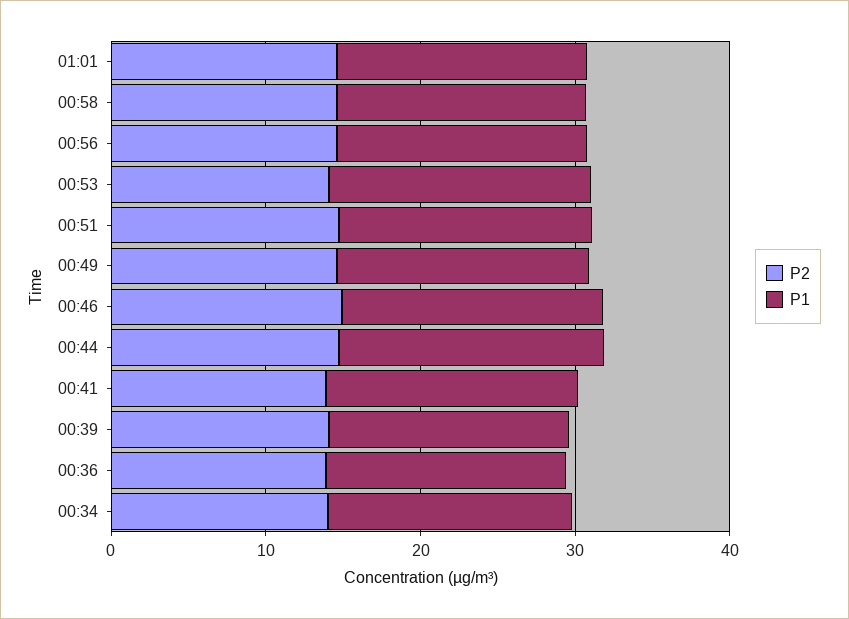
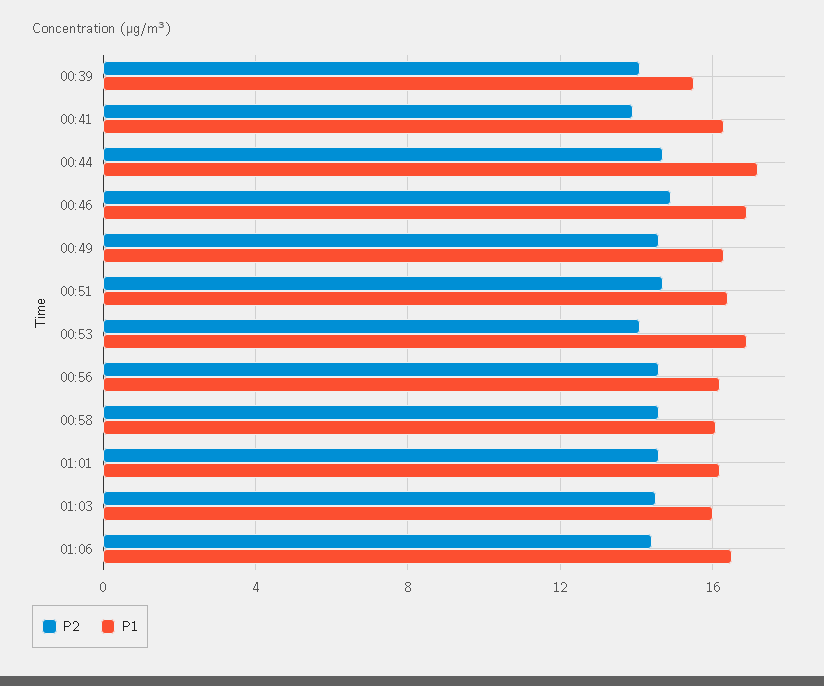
P2, 00:36: 14 -> none
P1, 00:36: 16 -> none
P2, 00:34: 14 -> none
P1, 00:34: 16 -> none
P2, 01:03: none -> 14.5
P1, 01:03: none -> 16
P2, 01:06: none -> 14.5
P1, 01:06: none -> 16.5

